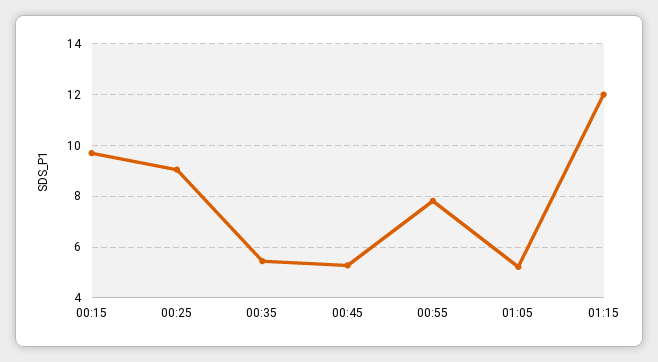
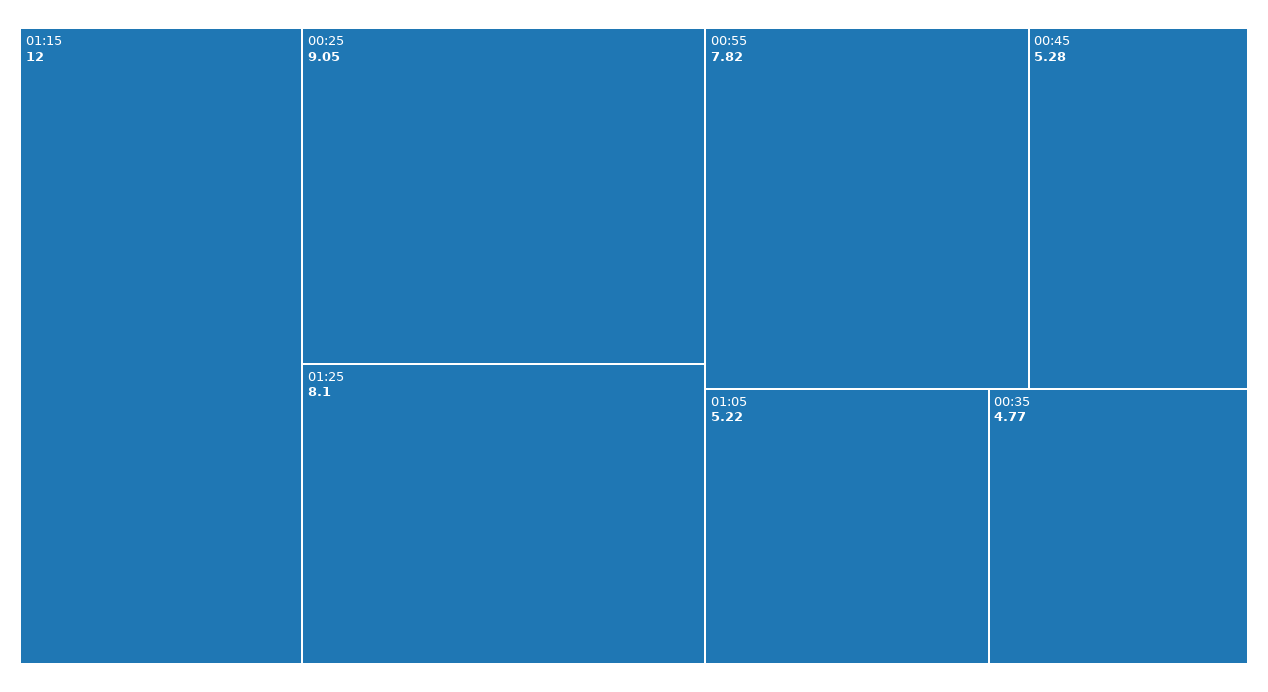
00:15: 9.75 -> none
00:35: 5.5 -> 4.77
01:25: none -> 8.1

